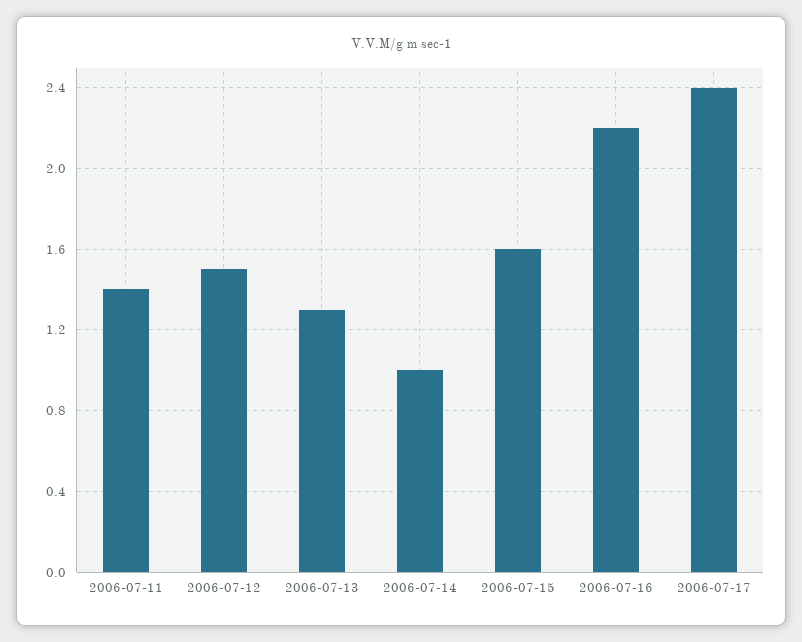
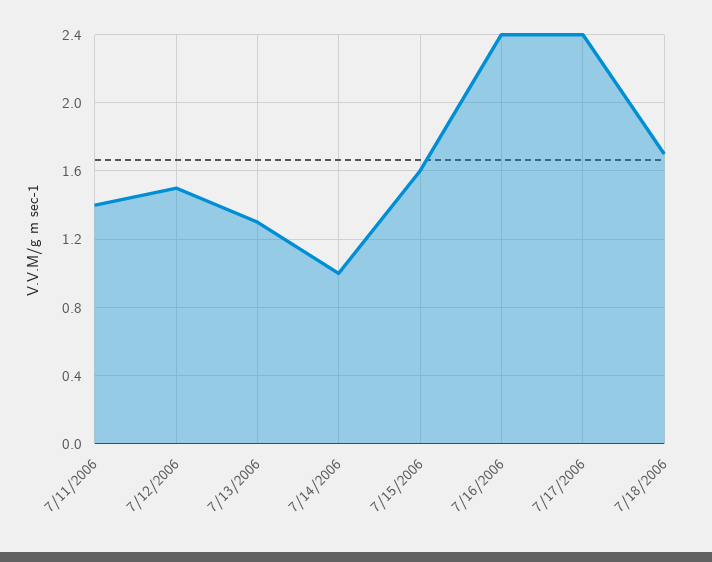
2006-07-16: 2.2 -> 2.4
7/18/2006: none -> 1.7

